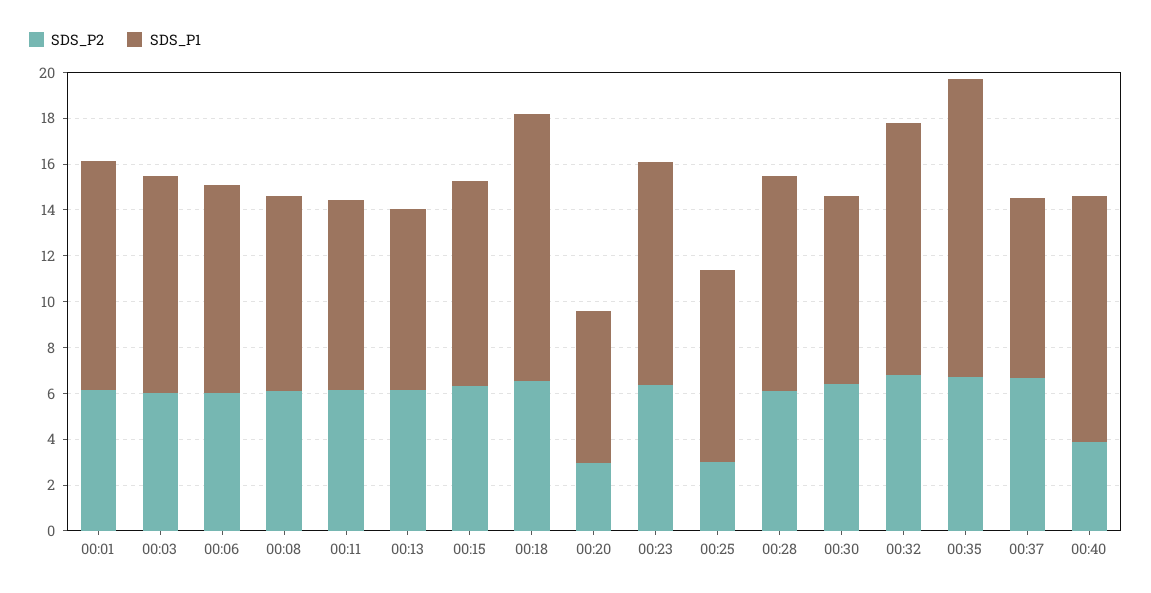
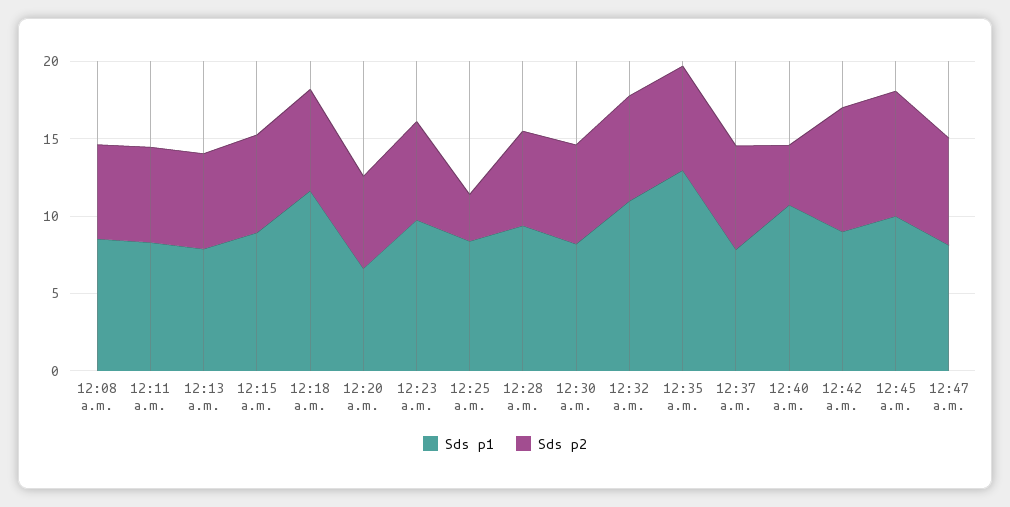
SDS_P2, 00:01: 6 -> none
SDS_P1, 00:01: 10 -> none
SDS_P2, 00:03: 6 -> none
SDS_P1, 00:03: 9.5 -> none
SDS_P2, 00:06: 6 -> none
SDS_P1, 00:06: 9 -> none
SDS_P2, 00:20: 3 -> 6
SDS_P1, 12:42 a.m.: none -> 9
SDS_P2, 12:42 a.m.: none -> 8
SDS_P1, 12:45 a.m.: none -> 10
SDS_P2, 12:45 a.m.: none -> 8
SDS_P1, 12:47 a.m.: none -> 8
SDS_P2, 12:47 a.m.: none -> 7

